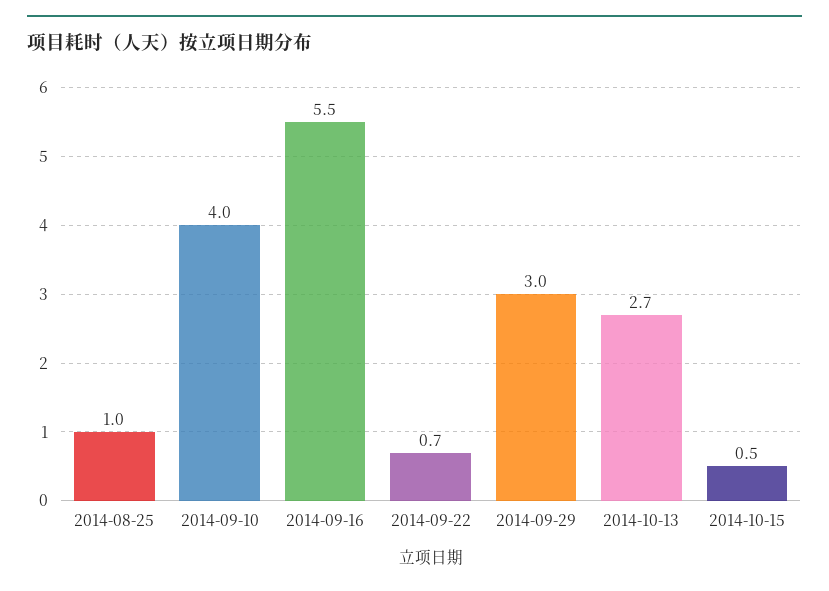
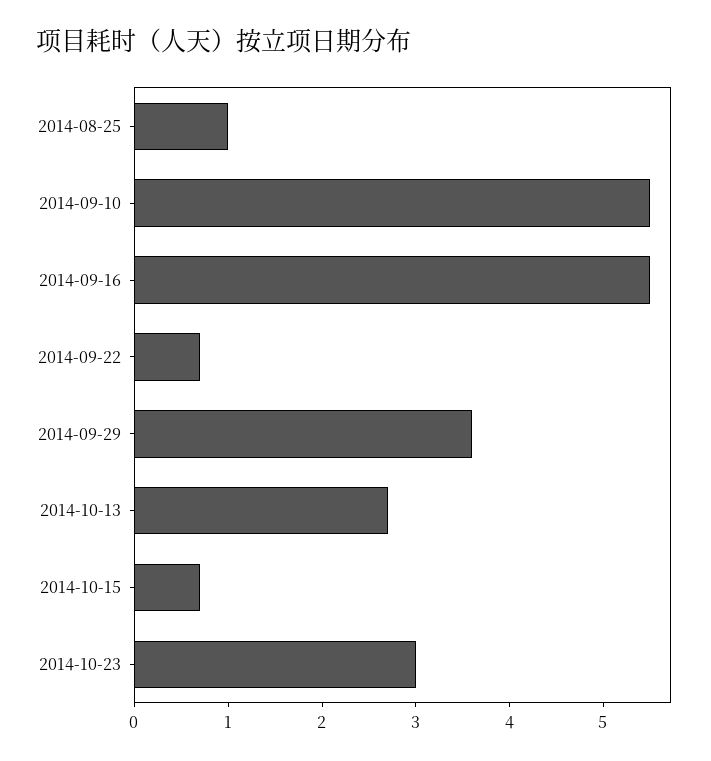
2014-09-10: 4 -> 5.5
2014-09-29: 3 -> 3.6
2014-10-15: 0.5 -> 0.7
2014-10-23: none -> 3

